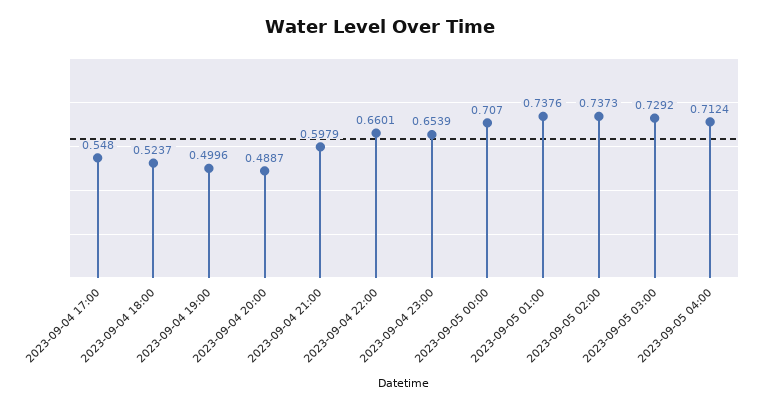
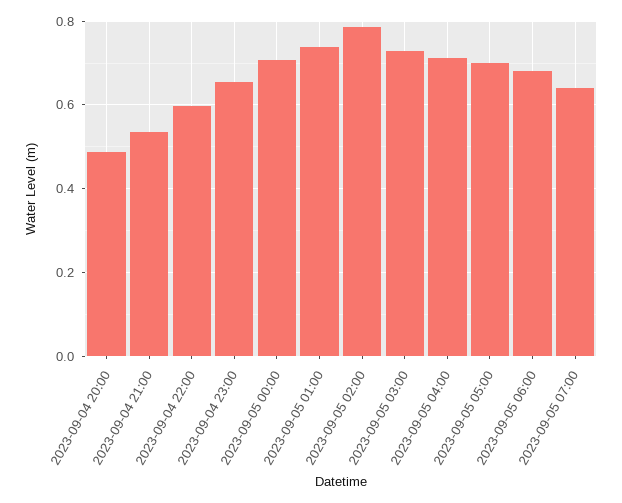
2023-09-04 17:00: 0.548 -> none
2023-09-04 18:00: 0.5237 -> none
2023-09-04 19:00: 0.4996 -> none
2023-09-04 21:00: 0.5979 -> 0.54
2023-09-04 22:00: 0.6601 -> 0.6
2023-09-05 02:00: 0.7373 -> 0.78
2023-09-05 05:00: none -> 0.7
2023-09-05 06:00: none -> 0.68
2023-09-05 07:00: none -> 0.64

